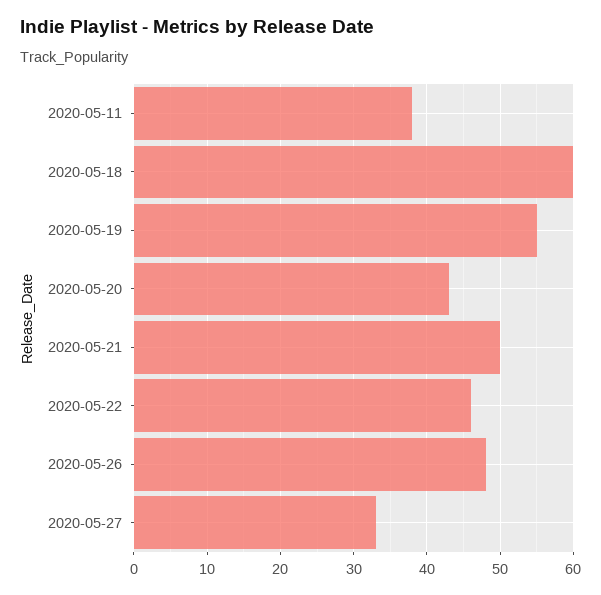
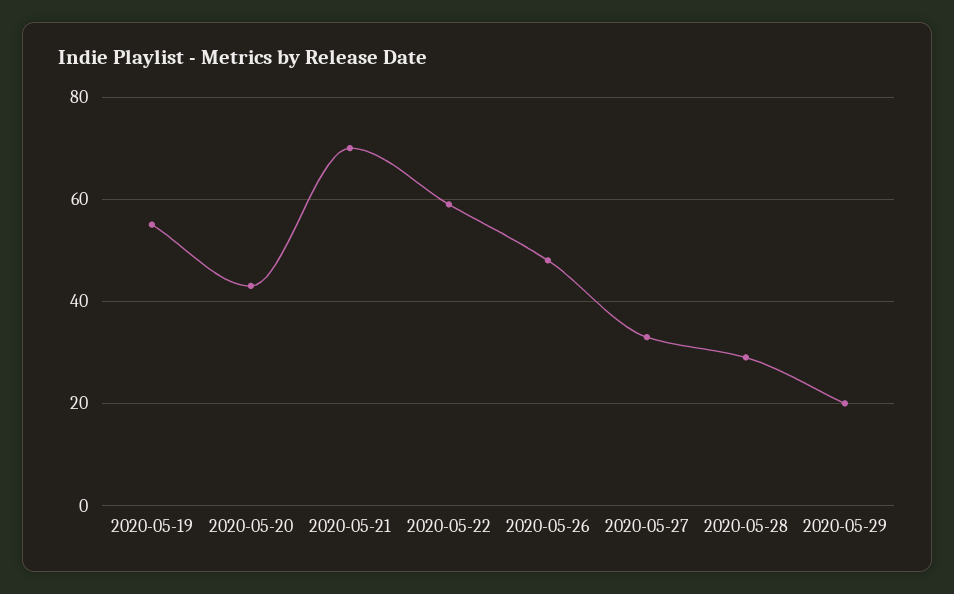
2020-05-11: 38 -> none
2020-05-18: 60 -> none
2020-05-21: 50 -> 70
2020-05-22: 46 -> 60
2020-05-28: none -> 30
2020-05-29: none -> 20

